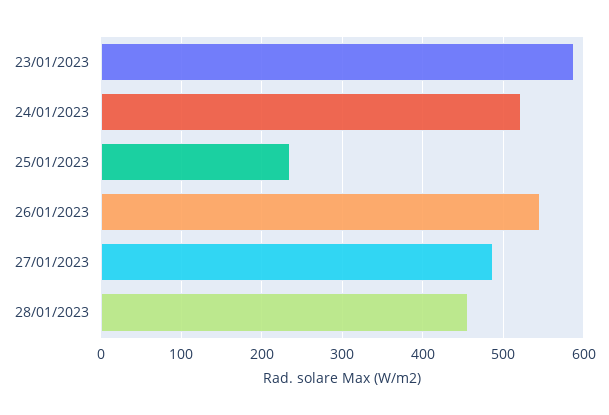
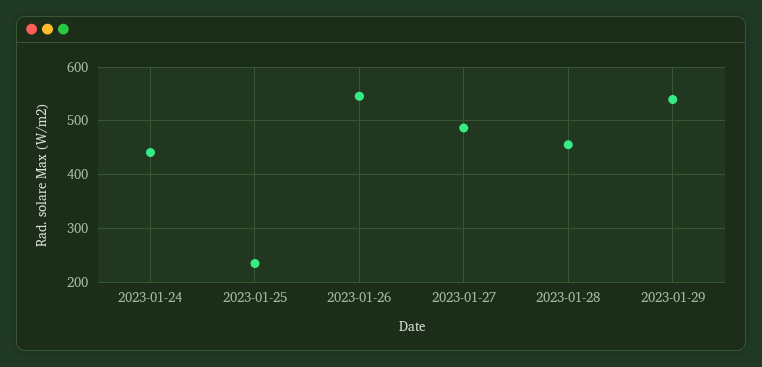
23/01/2023: 590 -> none
24/01/2023: 520 -> 440
2023-01-29: none -> 540

